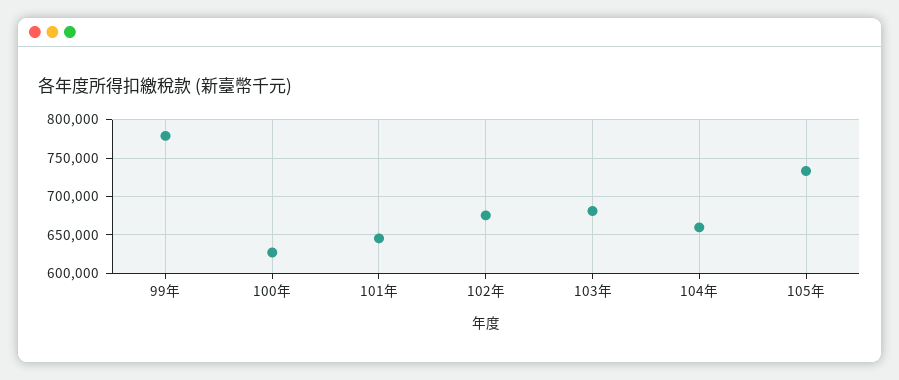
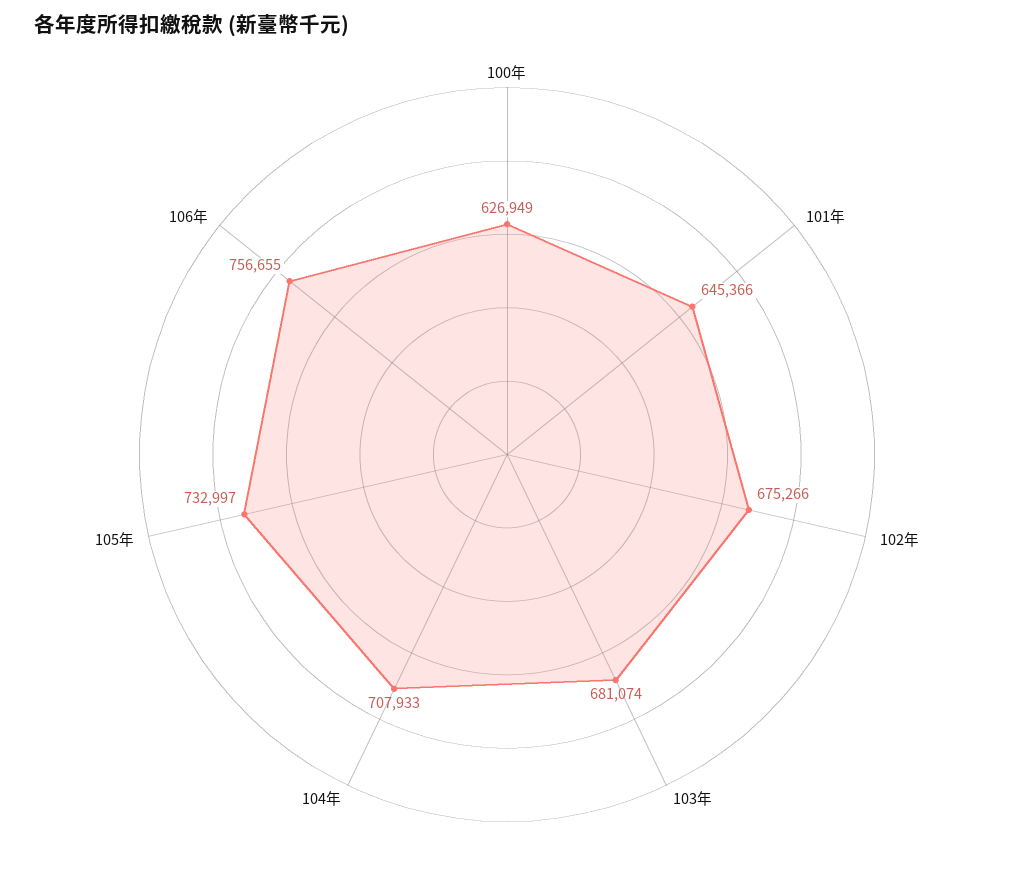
99年: 780000 -> none
104年: 660000 -> 707933
106年: none -> 756655

